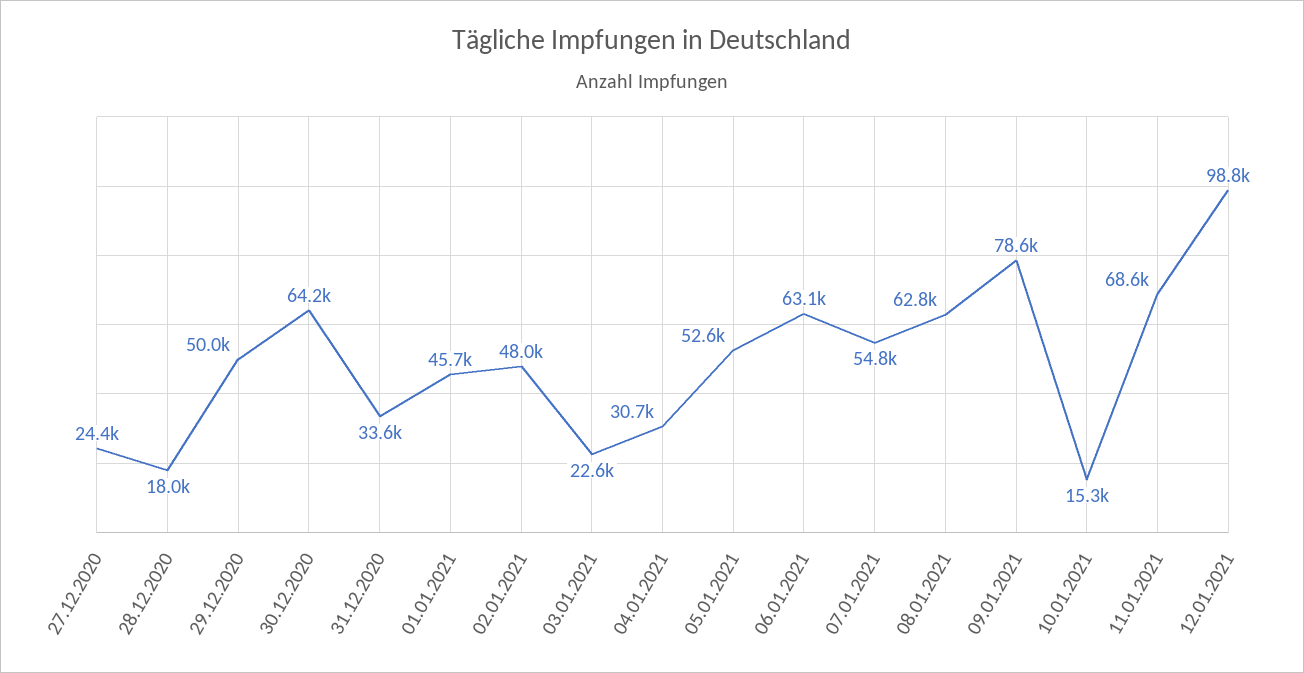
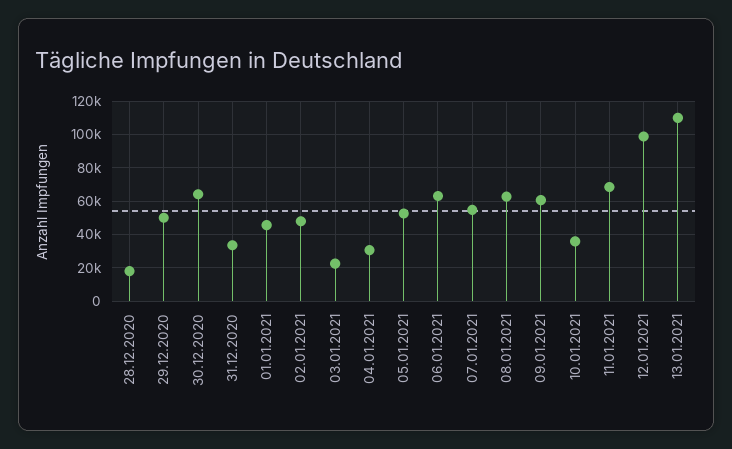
27.12.2020: 24400 -> none
09.01.2021: 78600 -> 60000
10.01.2021: 15300 -> 35000
13.01.2021: none -> 110000

